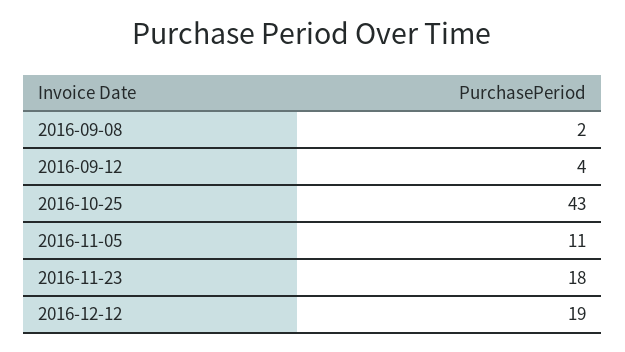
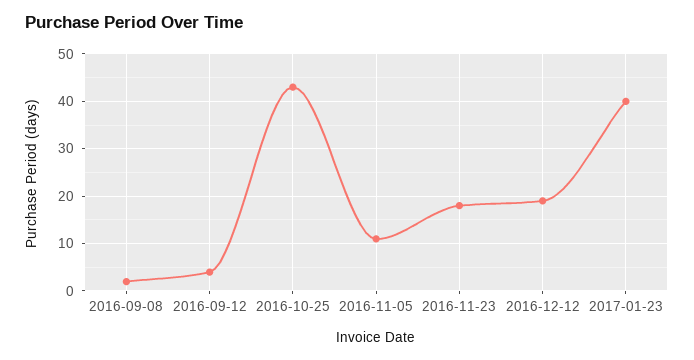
2017-01-23: none -> 40

